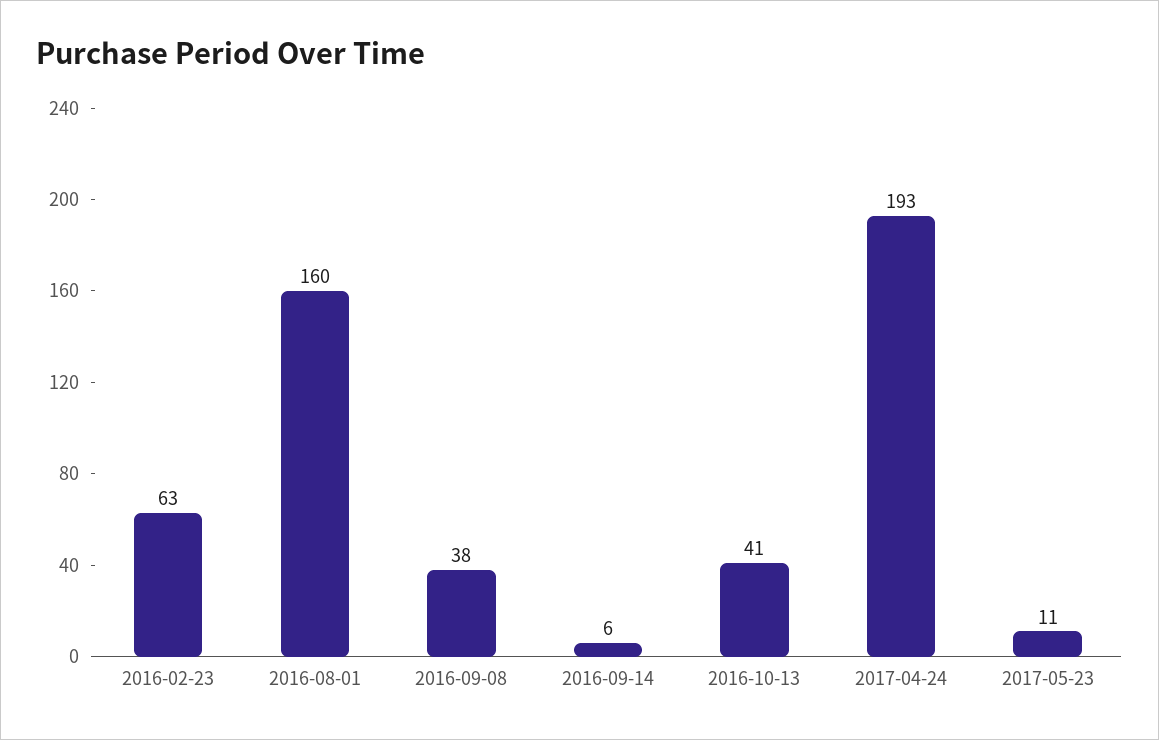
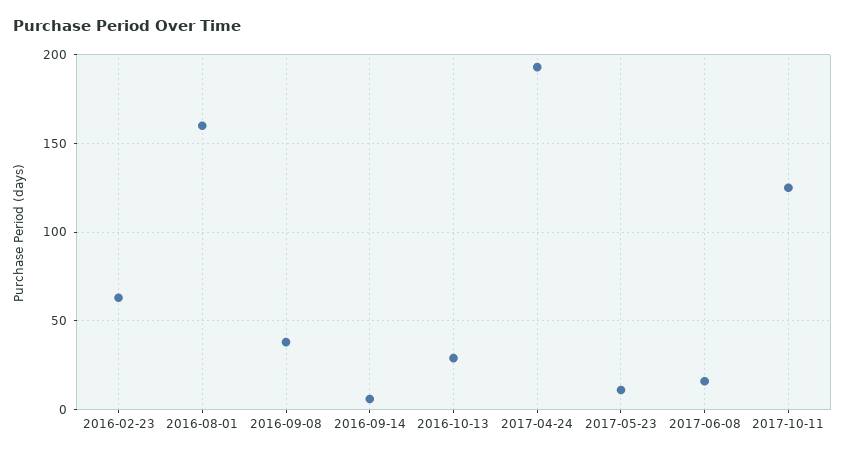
2016-10-13: 41 -> 30
2017-06-08: none -> 15
2017-10-11: none -> 125

